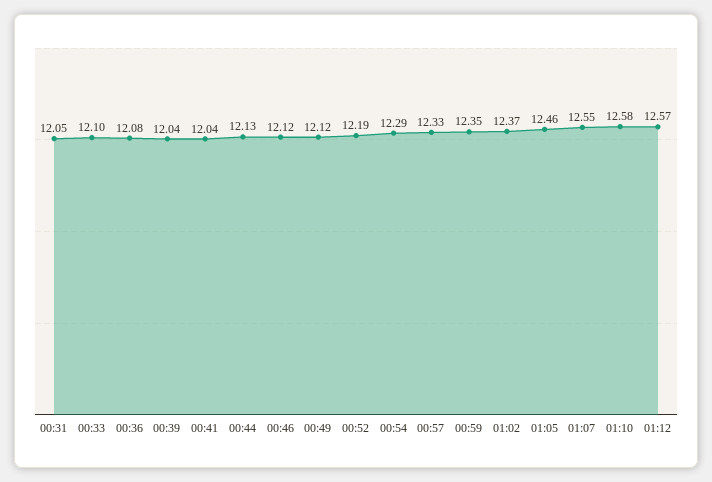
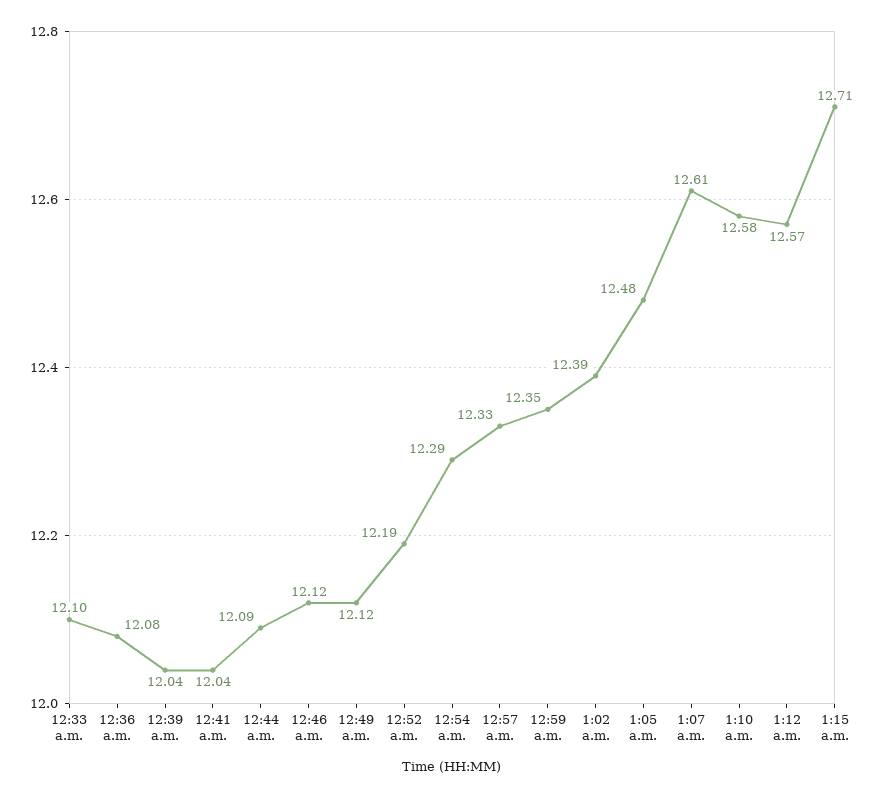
00:31: 12.05 -> none
00:44: 12.13 -> 12.09
01:02: 12.37 -> 12.39
01:05: 12.46 -> 12.48
01:07: 12.55 -> 12.61
1:15 a.m.: none -> 12.71

